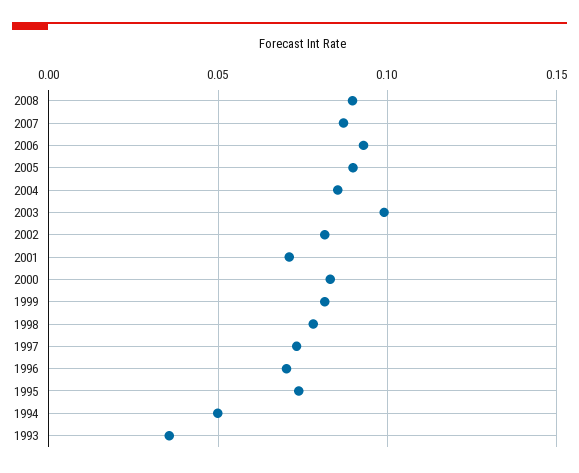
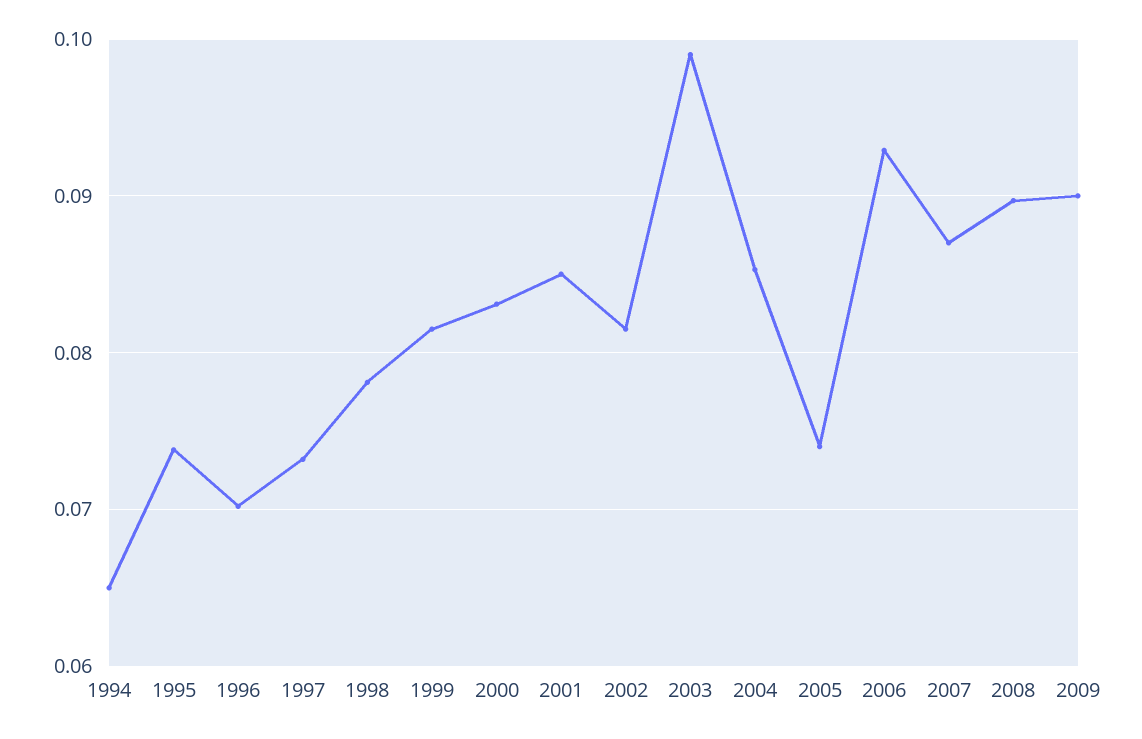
2005: 0.09 -> 0.074
2001: 0.07 -> 0.085
1994: 0.05 -> 0.065
1993: 0.035 -> none
2009: none -> 0.09

